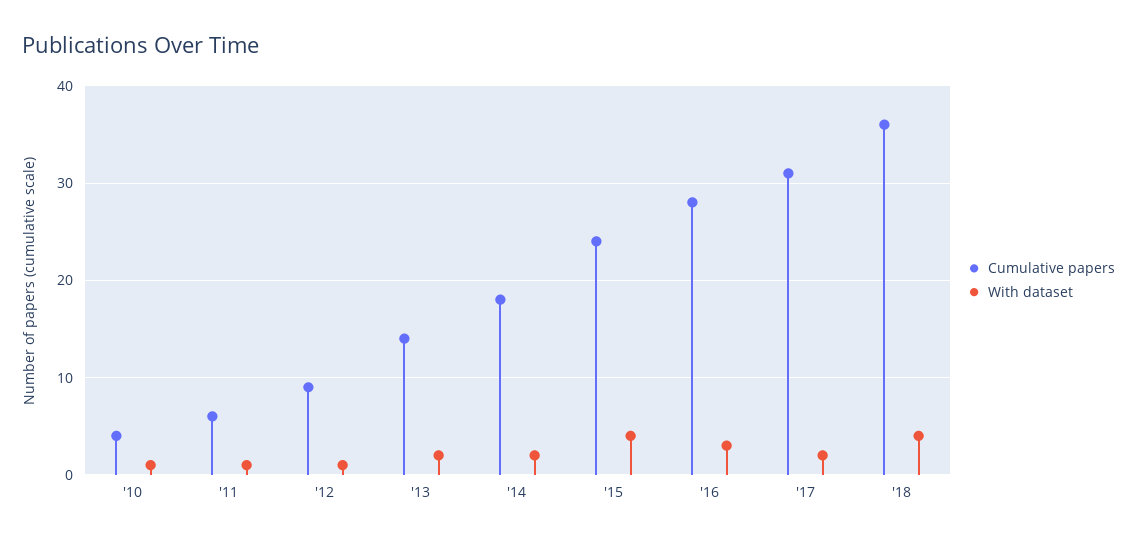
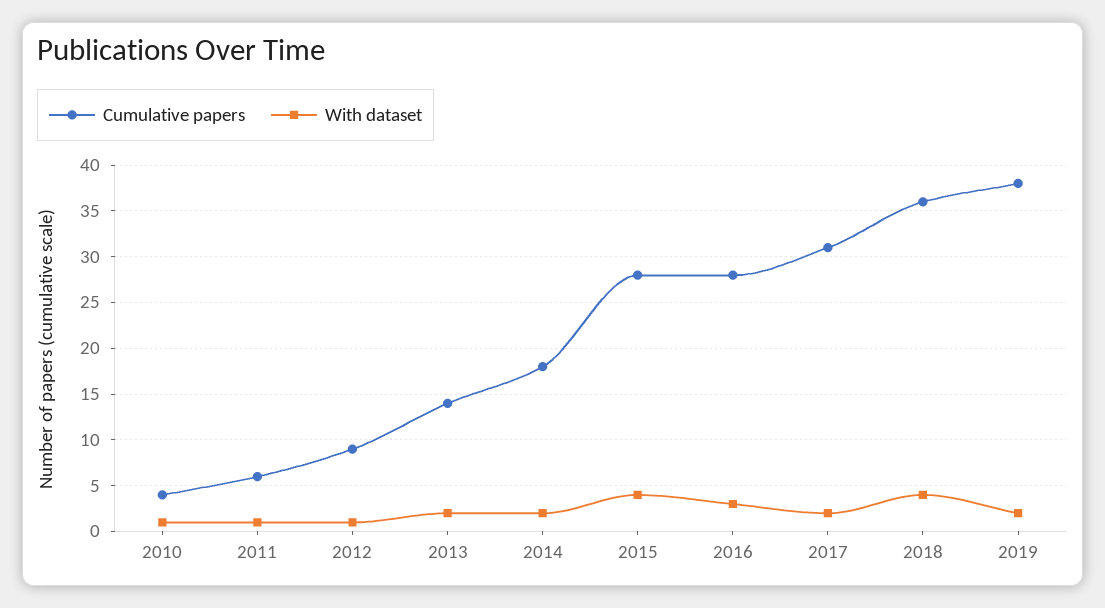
Cumulative papers, '15: 24 -> 28
Cumulative papers, 2019: none -> 38
With dataset, 2019: none -> 2

